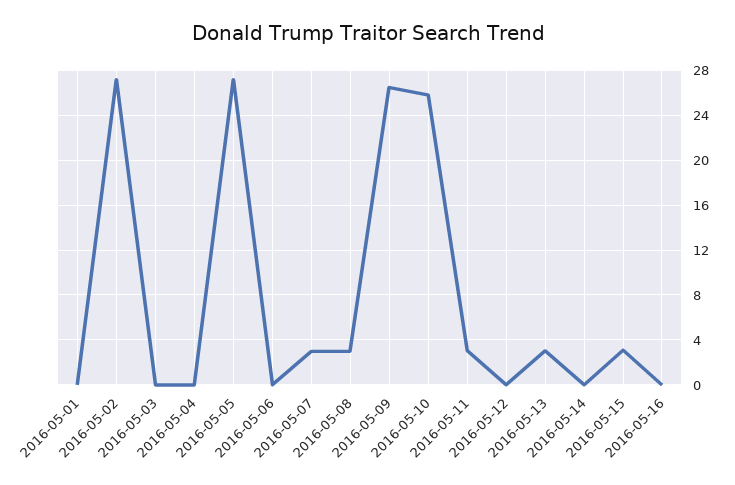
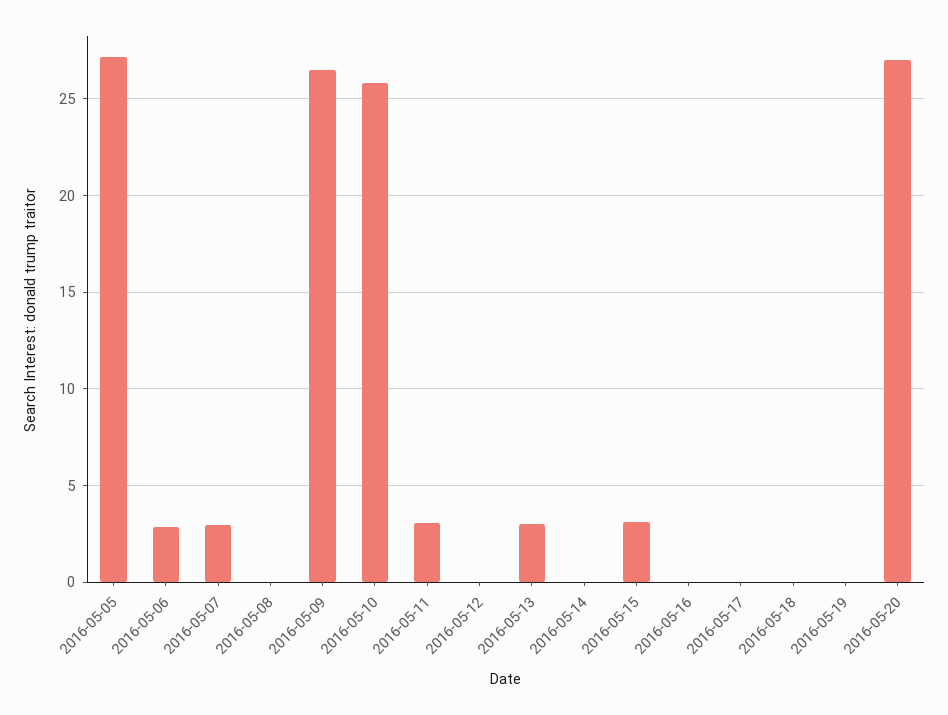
2016-05-01: 0 -> none
2016-05-02: 27 -> none
2016-05-03: 0 -> none
2016-05-04: 0 -> none
2016-05-06: 0 -> 3
2016-05-08: 3 -> 0
2016-05-17: none -> 0
2016-05-18: none -> 0
2016-05-19: none -> 0
2016-05-20: none -> 27

